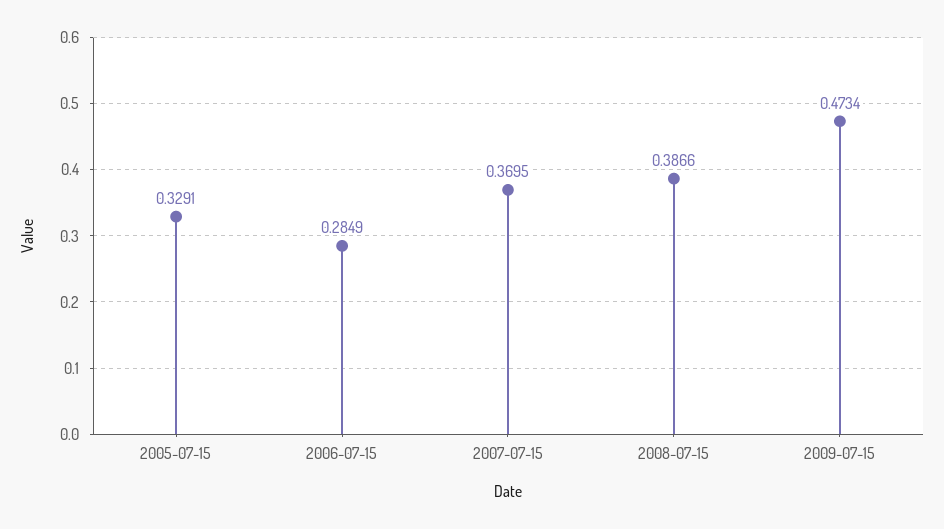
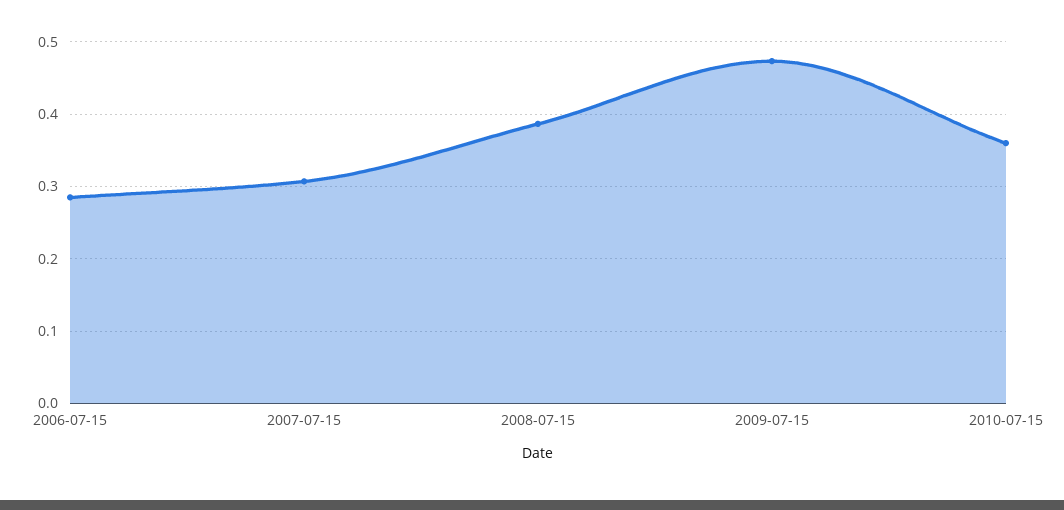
2005-07-15: 0.3291 -> none
2007-07-15: 0.3695 -> 0.31
2010-07-15: none -> 0.36

